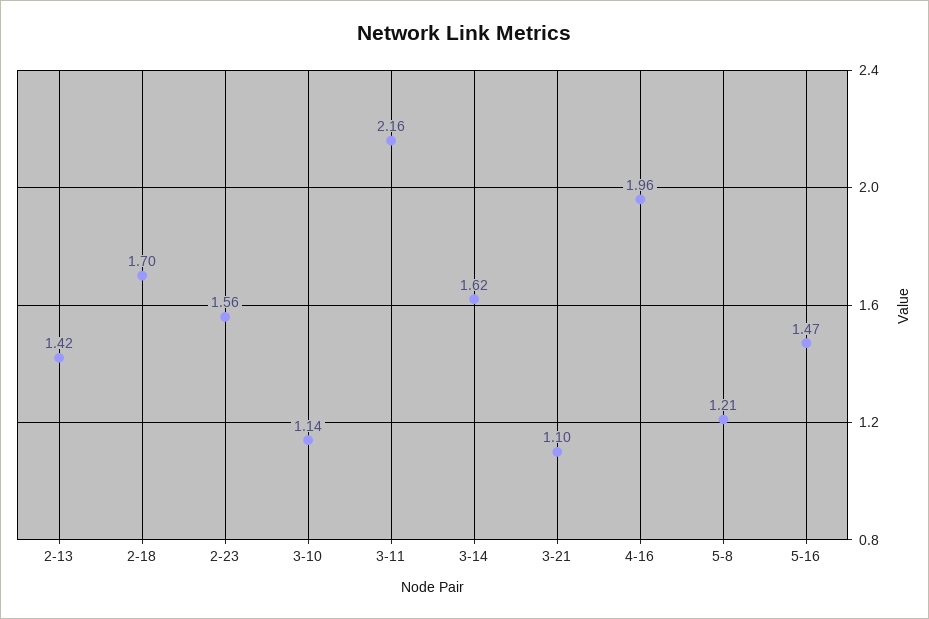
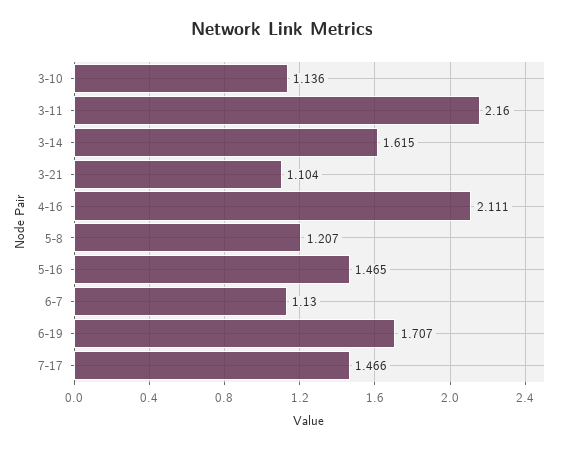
2-13: 1.42 -> none
2-18: 1.7 -> none
2-23: 1.56 -> none
4-16: 1.96 -> 2.111
6-7: none -> 1.13
6-19: none -> 1.707
7-17: none -> 1.466

